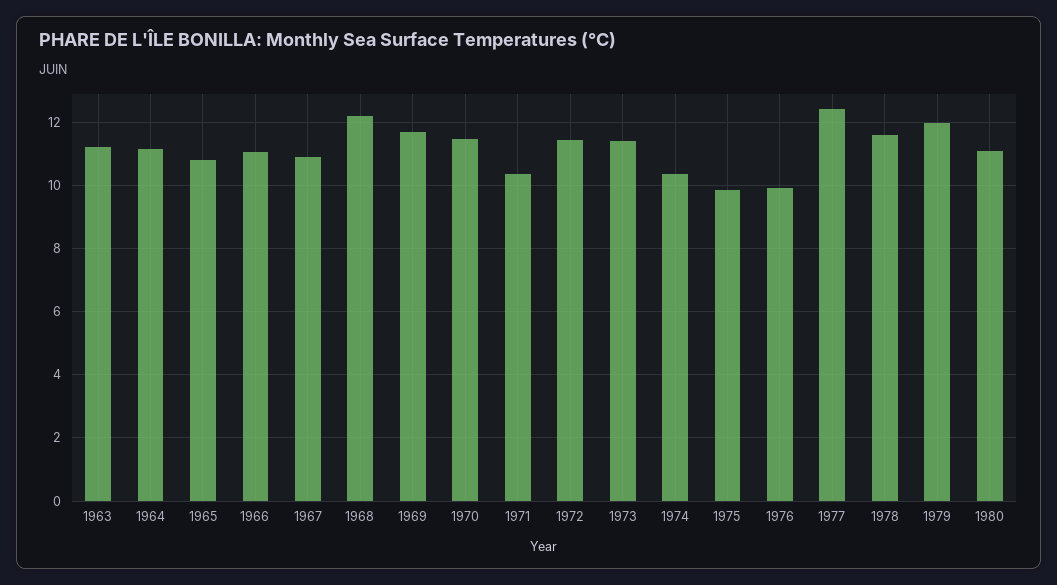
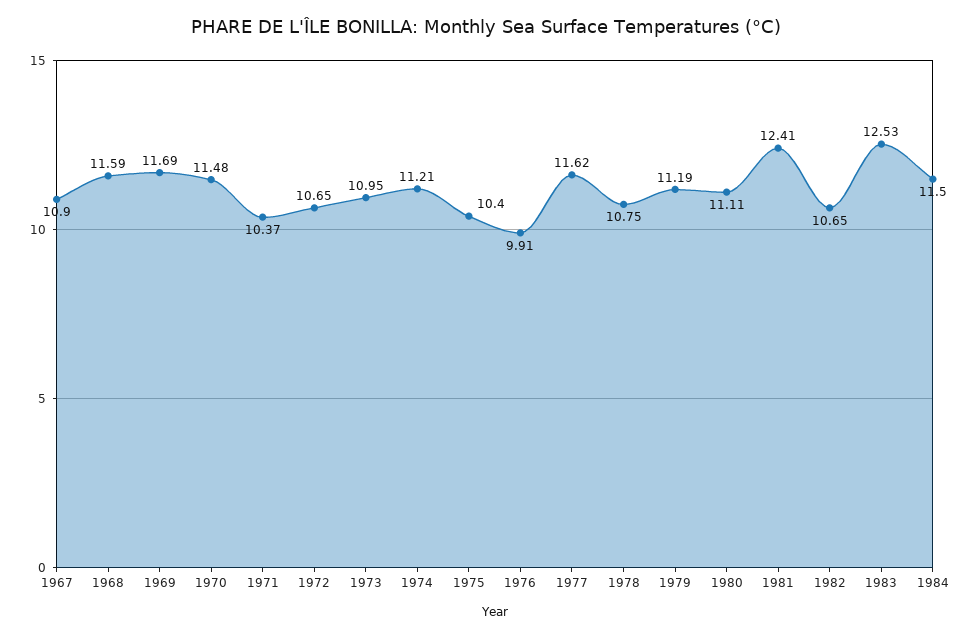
1963: 11.2 -> none
1964: 11.2 -> none
1965: 10.8 -> none
1966: 11 -> none
1968: 12.2 -> 11.59
1972: 11.4 -> 10.65
1973: 11.4 -> 10.95
1974: 10.4 -> 11.21
1975: 9.8 -> 10.4
1977: 12.4 -> 11.62
1978: 11.6 -> 10.75
1979: 12 -> 11.19
1981: none -> 12.41
1982: none -> 10.65
1983: none -> 12.53
1984: none -> 11.5

